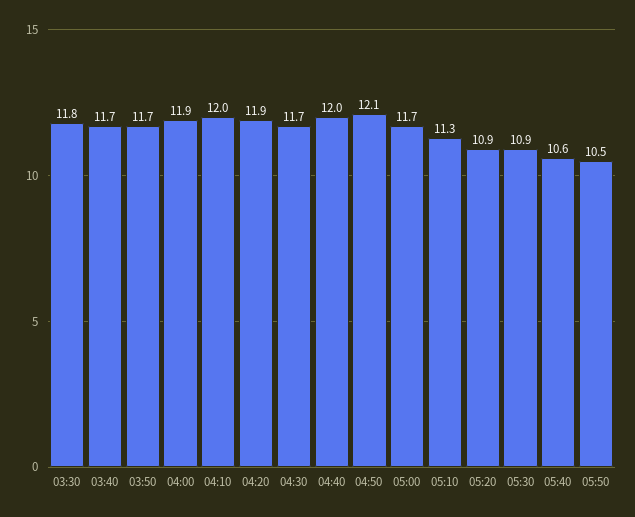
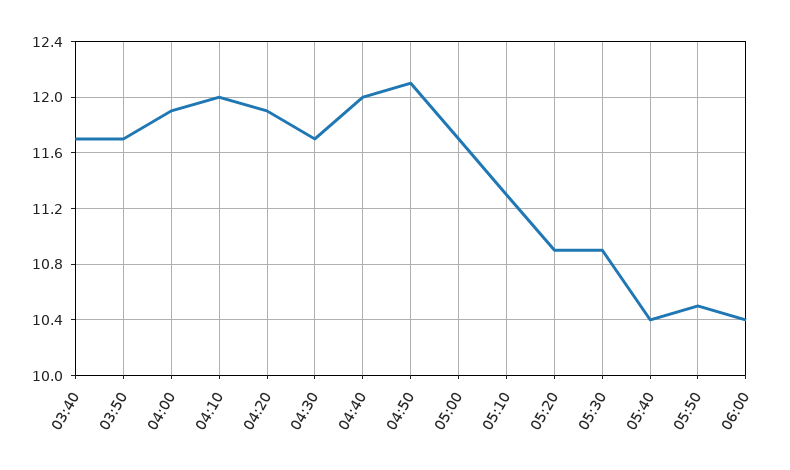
03:30: 11.8 -> none
05:40: 10.6 -> 10.4
06:00: none -> 10.4

